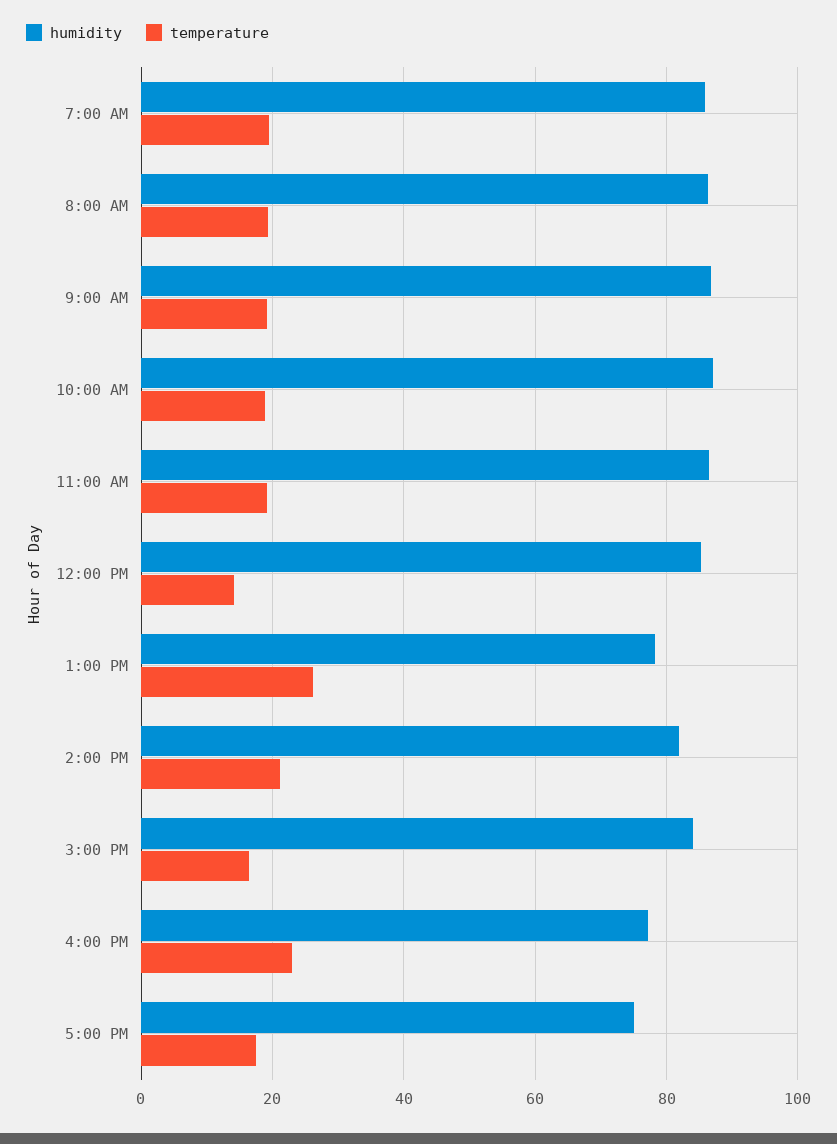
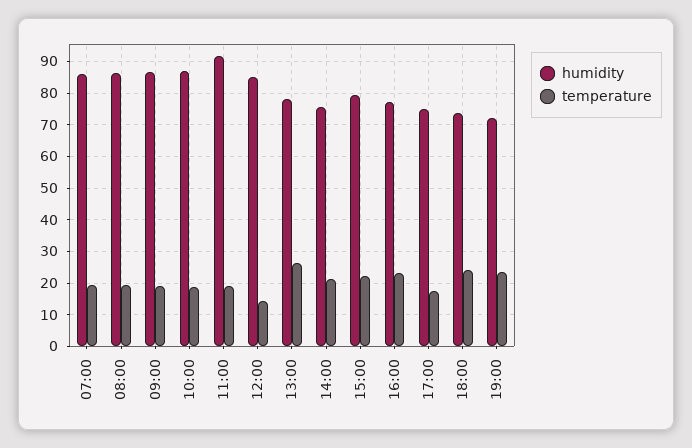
humidity, 11:00 AM: 86 -> 92
humidity, 2:00 PM: 82 -> 76
humidity, 3:00 PM: 84 -> 80
temperature, 3:00 PM: 16 -> 22
humidity, 18:00: none -> 74
temperature, 18:00: none -> 24
humidity, 19:00: none -> 72
temperature, 19:00: none -> 24

